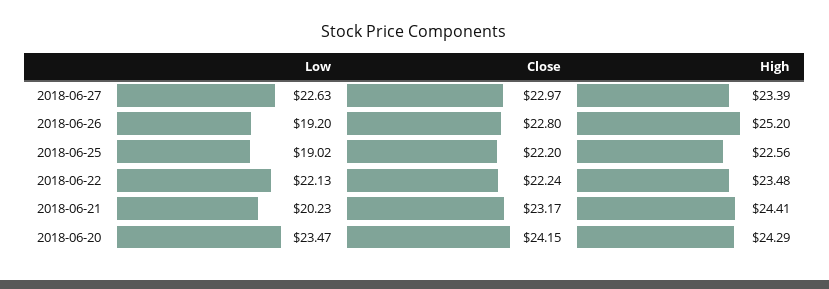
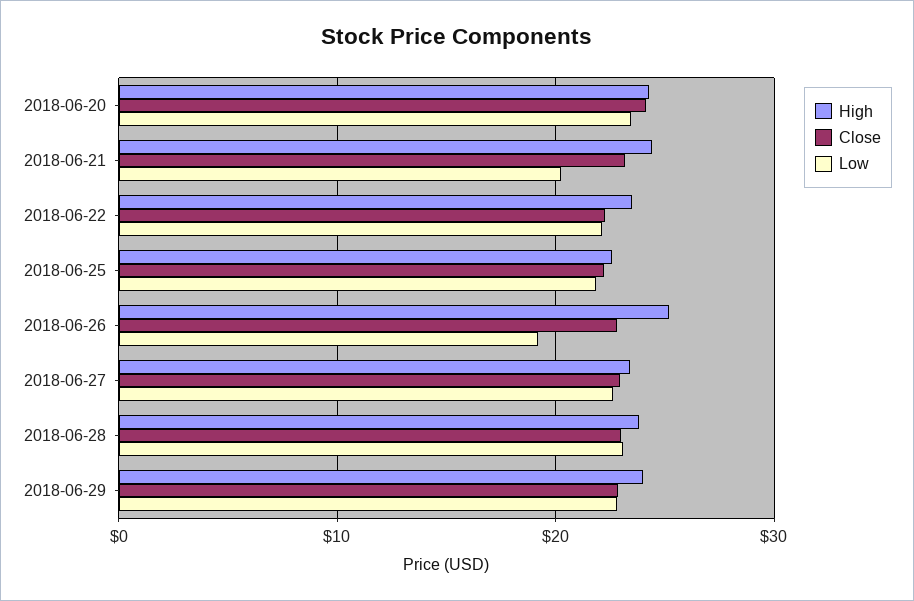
Low, 2018-06-25: 19.02 -> 22
High, 2018-06-28: none -> 24
Close, 2018-06-28: none -> 23
Low, 2018-06-28: none -> 23
High, 2018-06-29: none -> 24
Close, 2018-06-29: none -> 23
Low, 2018-06-29: none -> 23

